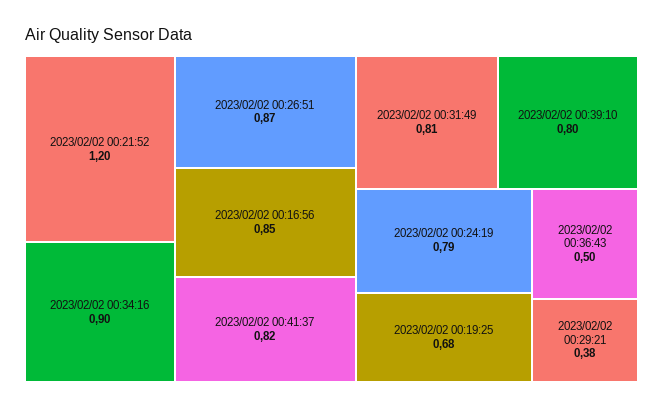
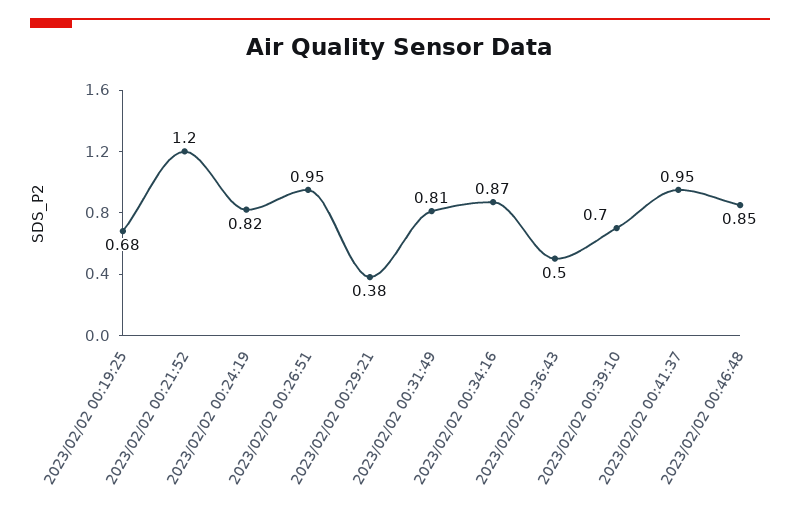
2023/02/02 00:34:16: 0.9 -> 0.87
2023/02/02 00:26:51: 0.87 -> 0.95
2023/02/02 00:16:56: 0.85 -> none
2023/02/02 00:41:37: 0.82 -> 0.95
2023/02/02 00:39:10: 0.8 -> 0.7
2023/02/02 00:24:19: 0.79 -> 0.82
2023/02/02 00:46:48: none -> 0.85

